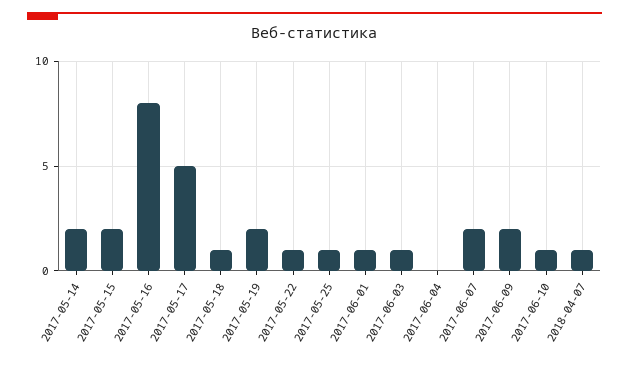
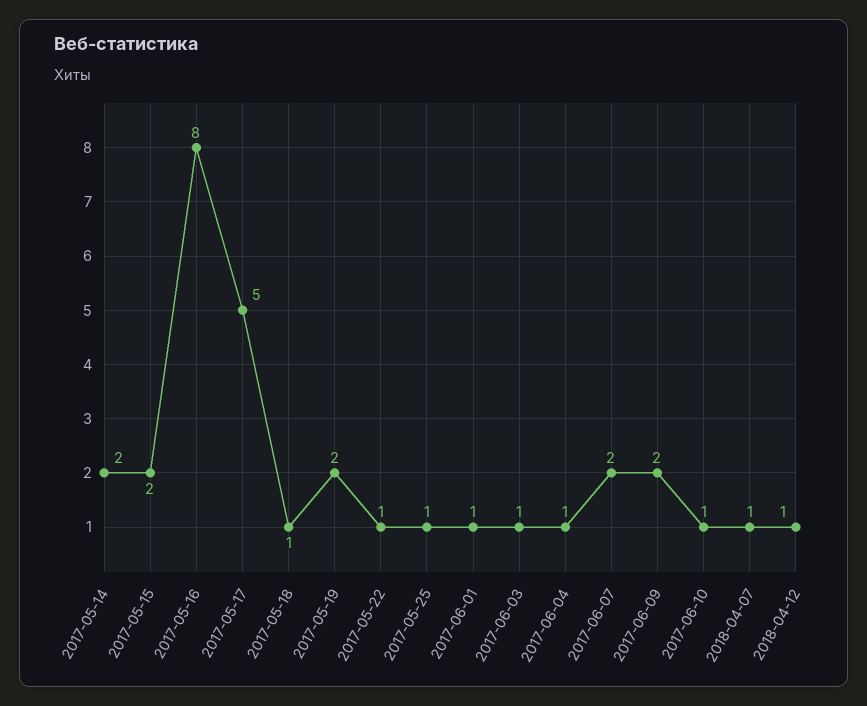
2017-06-04: 0 -> 1
2018-04-12: none -> 1

